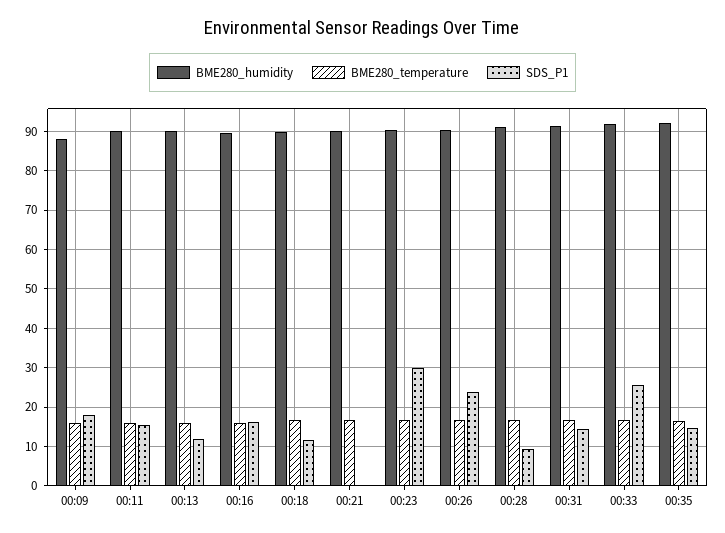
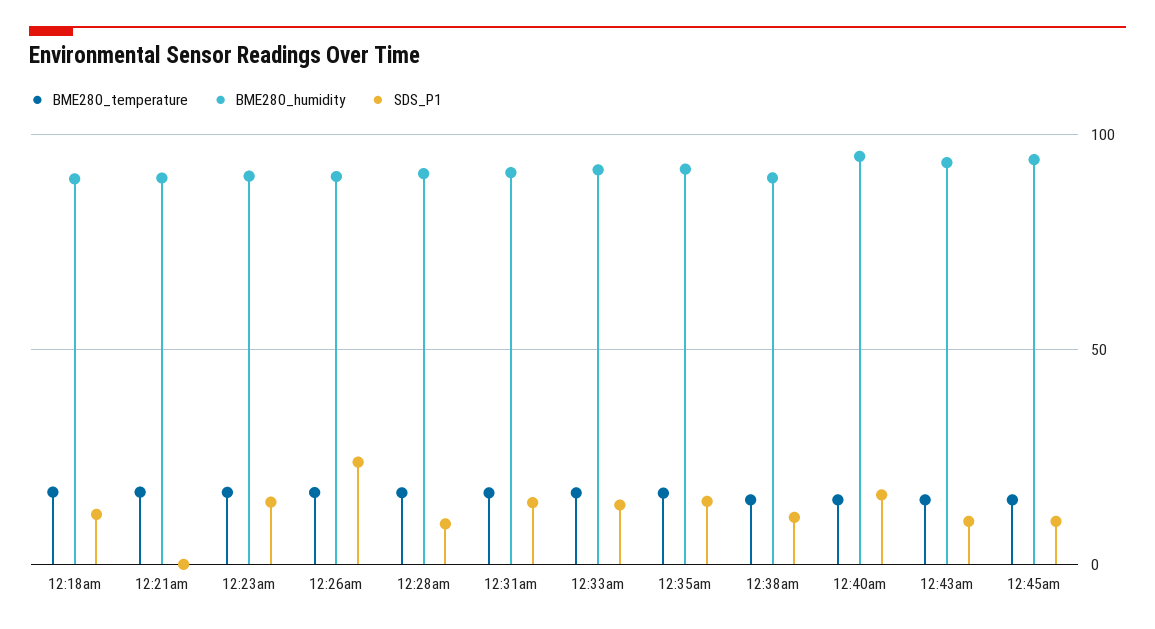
BME280_humidity, 00:09: 88 -> none
BME280_temperature, 00:09: 16 -> none
SDS_P1, 00:09: 18 -> none
BME280_humidity, 00:11: 90 -> none
BME280_temperature, 00:11: 16 -> none
SDS_P1, 00:11: 16 -> none
BME280_humidity, 00:13: 90 -> none
BME280_temperature, 00:13: 16 -> none
SDS_P1, 00:13: 12 -> none
BME280_humidity, 00:16: 90 -> none
BME280_temperature, 00:16: 16 -> none
SDS_P1, 00:16: 16 -> none
SDS_P1, 00:23: 30 -> 15
SDS_P1, 00:33: 26 -> 15
BME280_temperature, 12:38am: none -> 15
BME280_humidity, 12:38am: none -> 90
SDS_P1, 12:38am: none -> 10
BME280_temperature, 12:40am: none -> 15
BME280_humidity, 12:40am: none -> 95
SDS_P1, 12:40am: none -> 15
BME280_temperature, 12:43am: none -> 15
BME280_humidity, 12:43am: none -> 95
SDS_P1, 12:43am: none -> 10
BME280_temperature, 12:45am: none -> 15
BME280_humidity, 12:45am: none -> 95
SDS_P1, 12:45am: none -> 10

